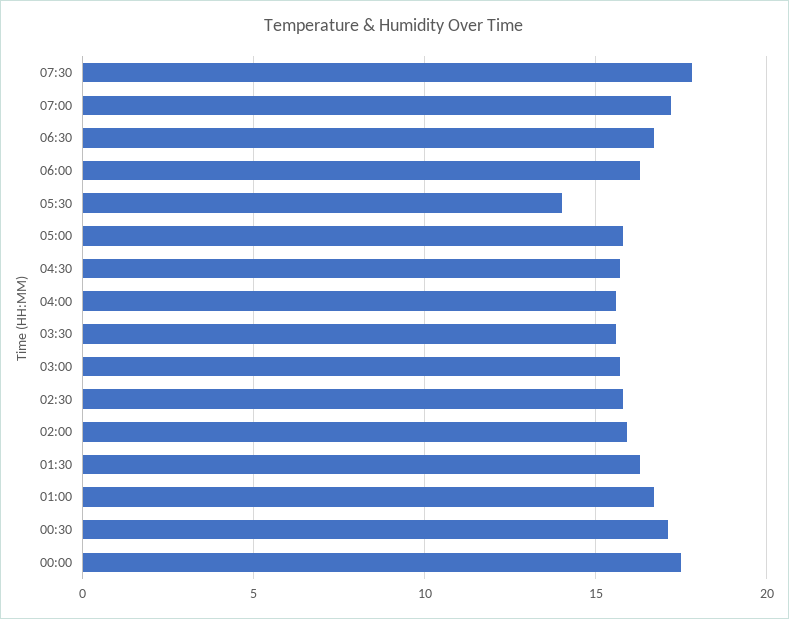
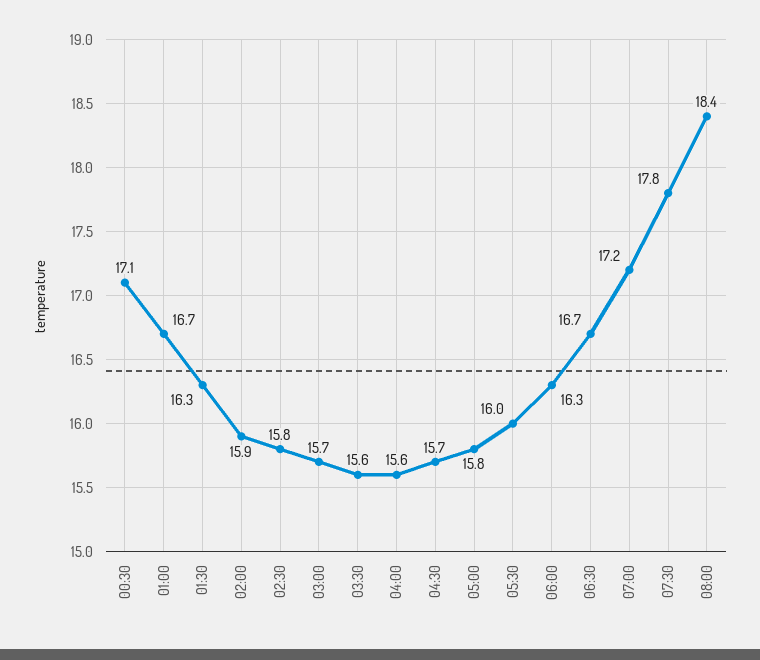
05:30: 14 -> 16
00:00: 17.5 -> none
08:00: none -> 18.4

